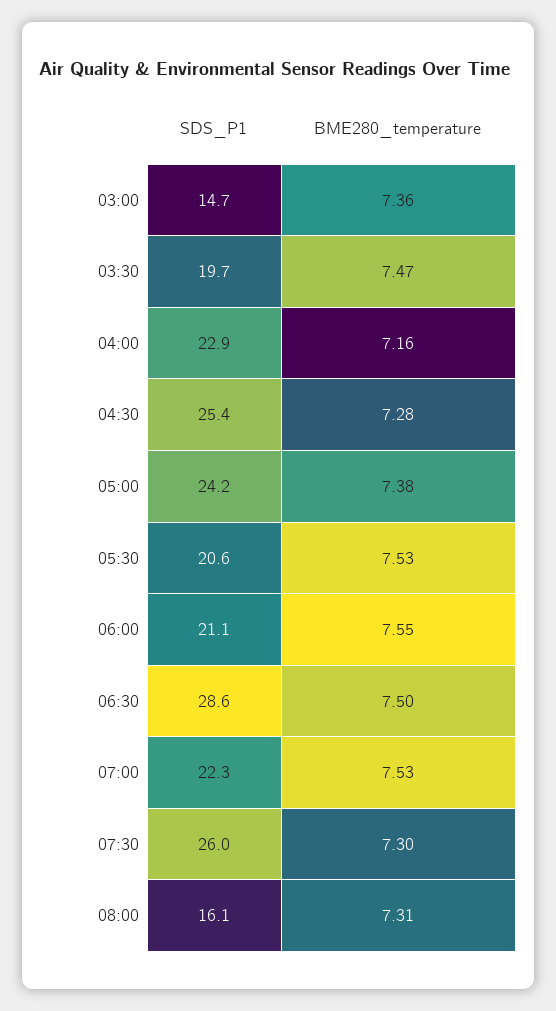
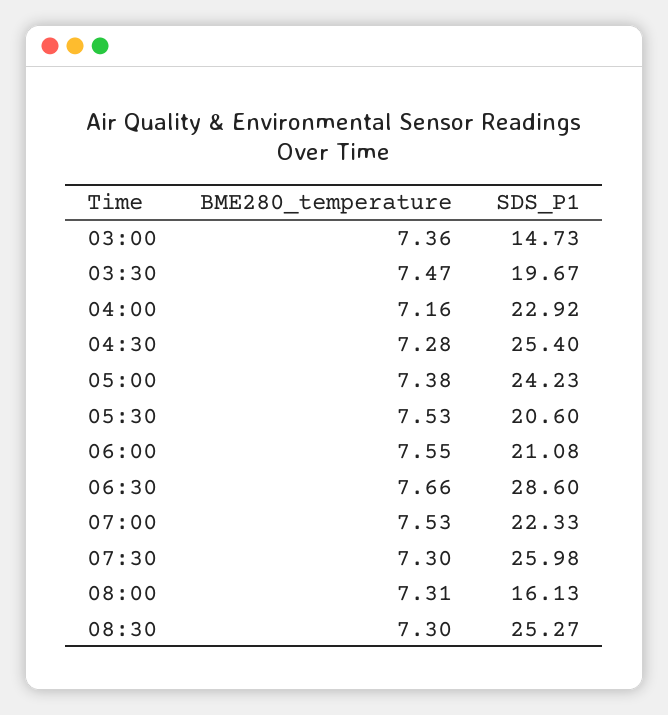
BME280_temperature, 06:30: 7.5 -> 7.66
BME280_temperature, 08:30: none -> 7.3
SDS_P1, 08:30: none -> 25.27

